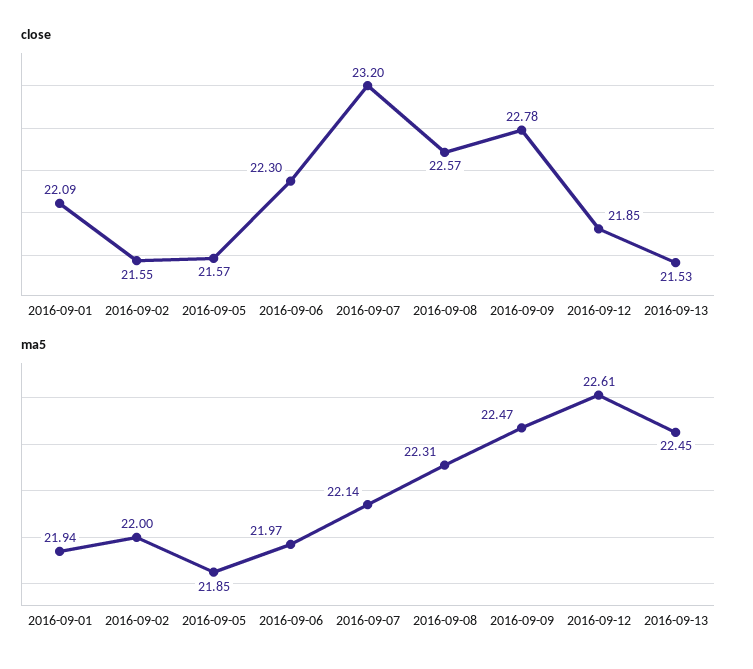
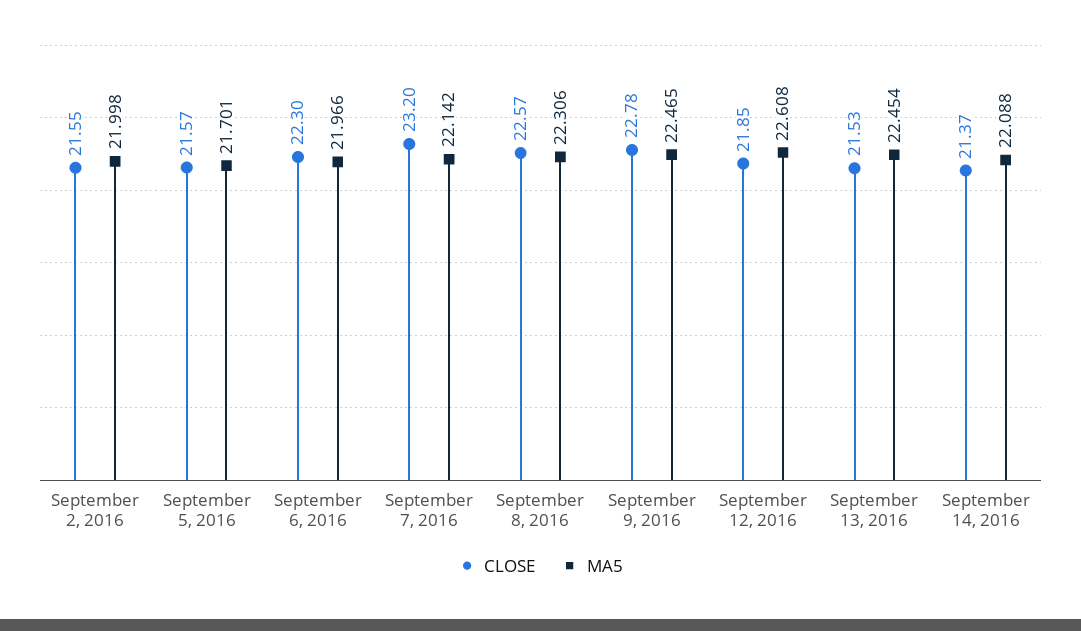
close, 2016-09-01: 22.09 -> none
ma5, 2016-09-01: 21.94 -> none
ma5, 2016-09-05: 21.85 -> 21.701
close, September 14, 2016: none -> 21.37
ma5, September 14, 2016: none -> 22.088

